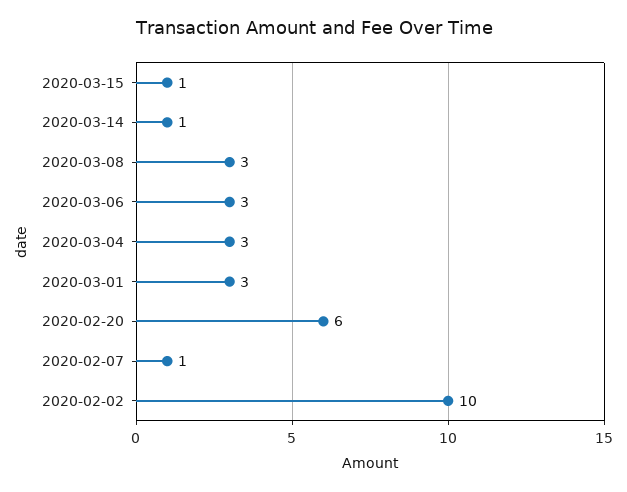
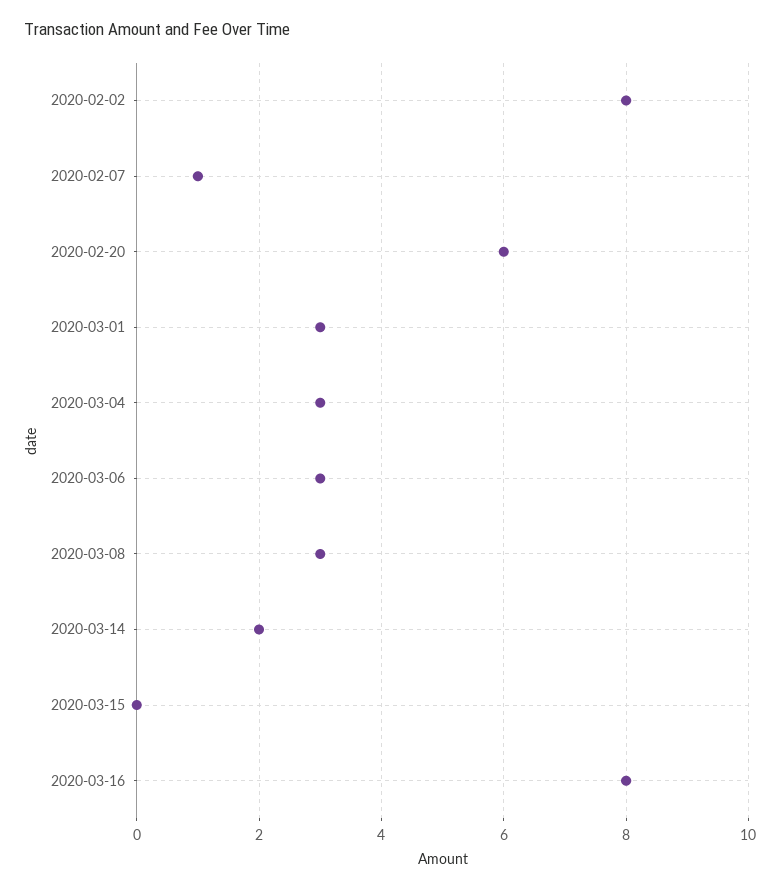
2020-03-15: 1 -> 0
2020-03-14: 1 -> 2
2020-02-02: 10 -> 8
2020-03-16: none -> 8

